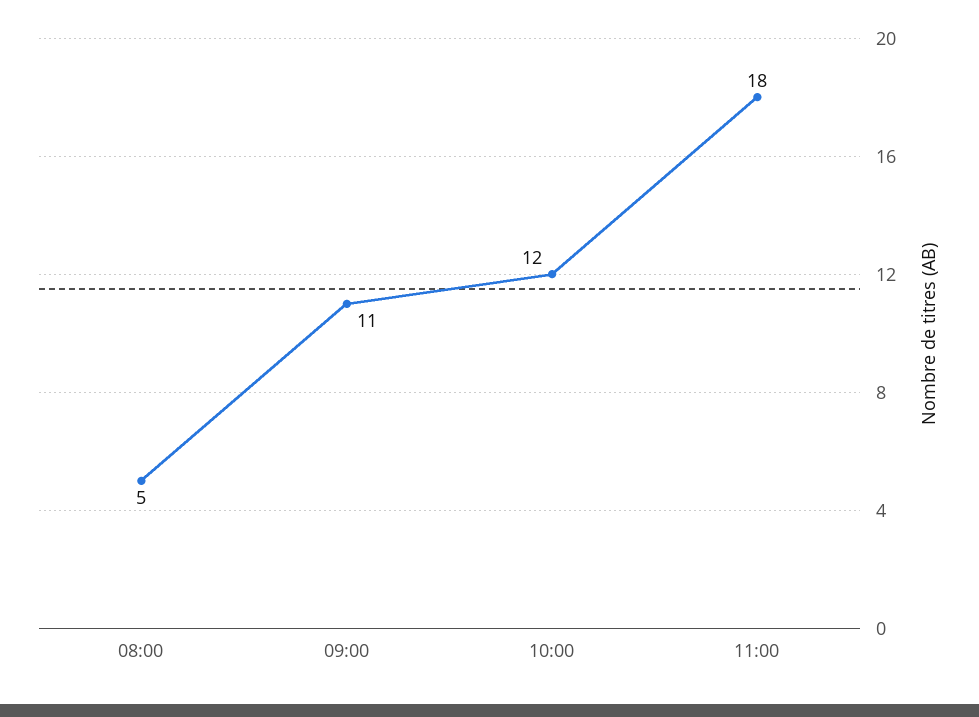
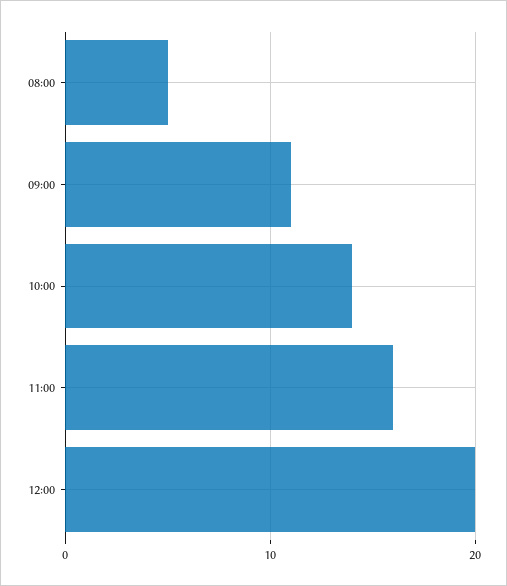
10:00: 12 -> 14
11:00: 18 -> 16
12:00: none -> 20

